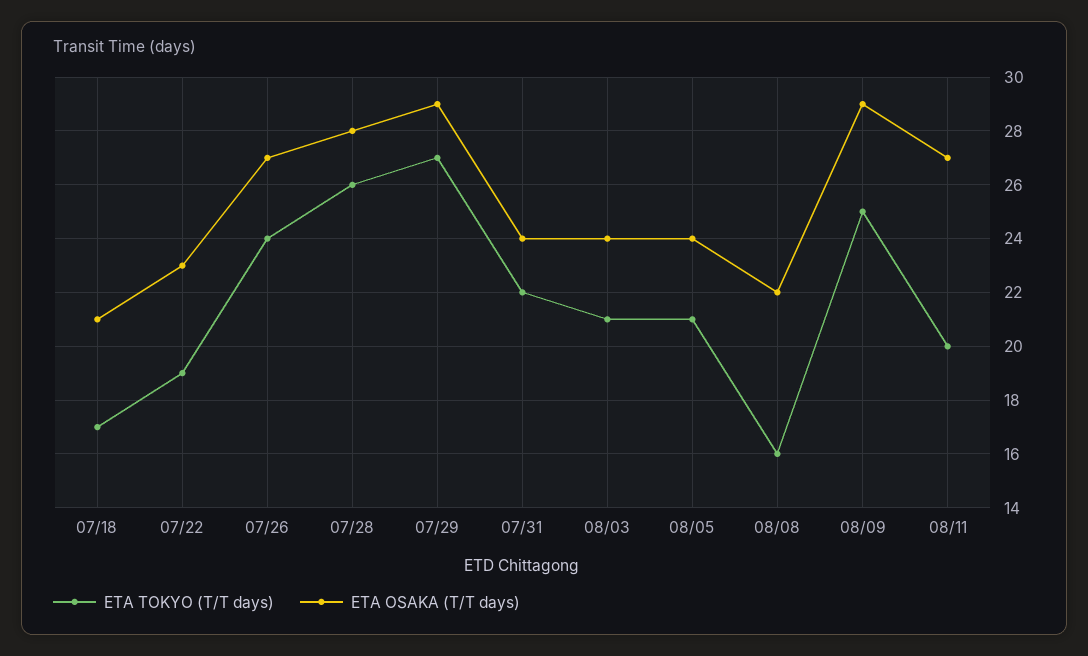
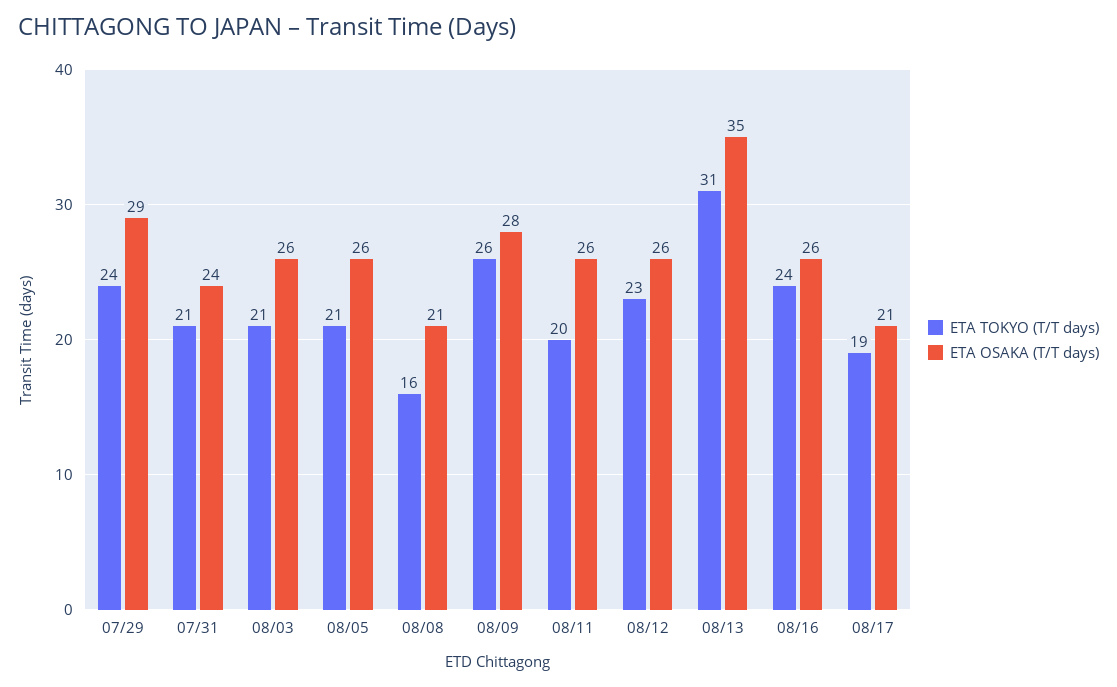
ETA TOKYO (T/T days), 07/18: 17 -> none
ETA OSAKA (T/T days), 07/18: 21 -> none
ETA TOKYO (T/T days), 07/22: 19 -> none
ETA OSAKA (T/T days), 07/22: 23 -> none
ETA TOKYO (T/T days), 07/26: 24 -> none
ETA OSAKA (T/T days), 07/26: 27 -> none
ETA TOKYO (T/T days), 07/28: 26 -> none
ETA OSAKA (T/T days), 07/28: 28 -> none
ETA TOKYO (T/T days), 07/29: 27 -> 24
ETA TOKYO (T/T days), 07/31: 22 -> 21
ETA OSAKA (T/T days), 08/03: 24 -> 26
ETA OSAKA (T/T days), 08/05: 24 -> 26
ETA OSAKA (T/T days), 08/08: 22 -> 21
ETA TOKYO (T/T days), 08/09: 25 -> 26
ETA OSAKA (T/T days), 08/09: 29 -> 28
ETA OSAKA (T/T days), 08/11: 27 -> 26
ETA TOKYO (T/T days), 08/12: none -> 23
ETA OSAKA (T/T days), 08/12: none -> 26
ETA TOKYO (T/T days), 08/13: none -> 31
ETA OSAKA (T/T days), 08/13: none -> 35
ETA TOKYO (T/T days), 08/16: none -> 24
ETA OSAKA (T/T days), 08/16: none -> 26
ETA TOKYO (T/T days), 08/17: none -> 19
ETA OSAKA (T/T days), 08/17: none -> 21

